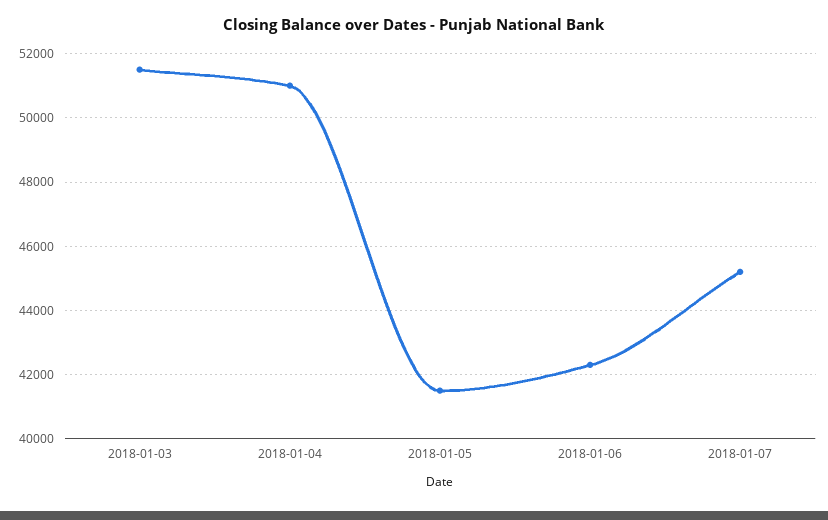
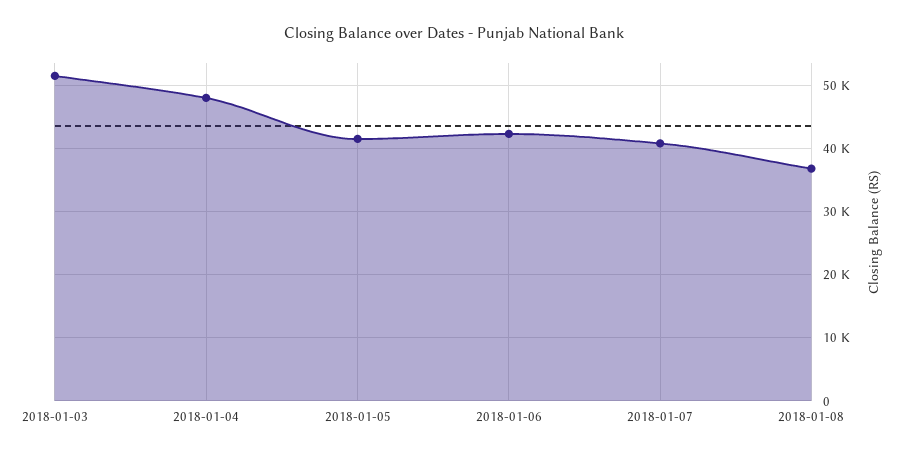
2018-01-04: 51000 -> 48000
2018-01-07: 45200 -> 41000
2018-01-08: none -> 37000

